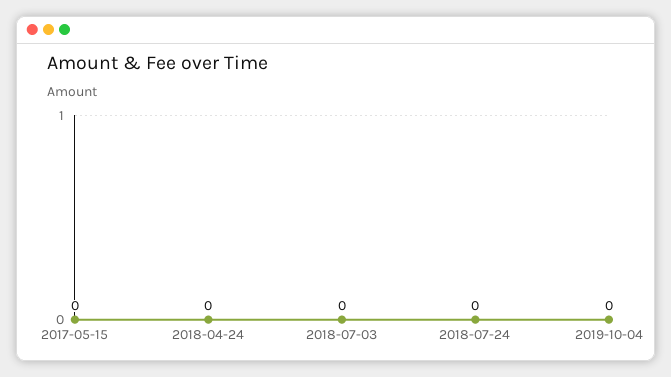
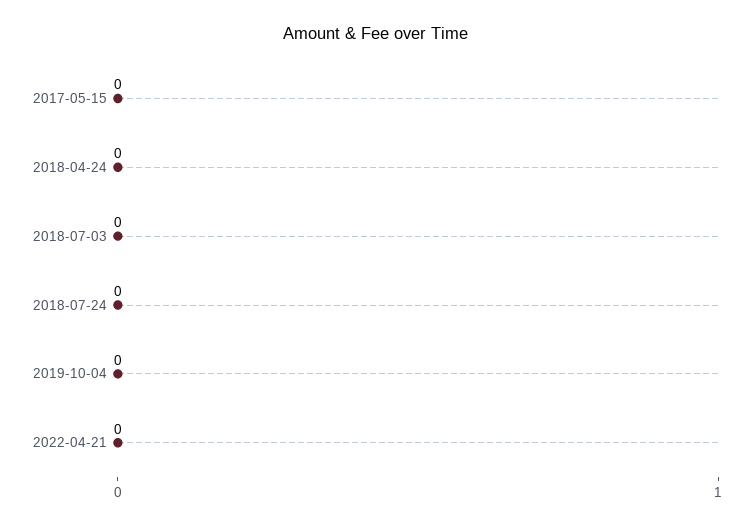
2022-04-21: none -> 0

